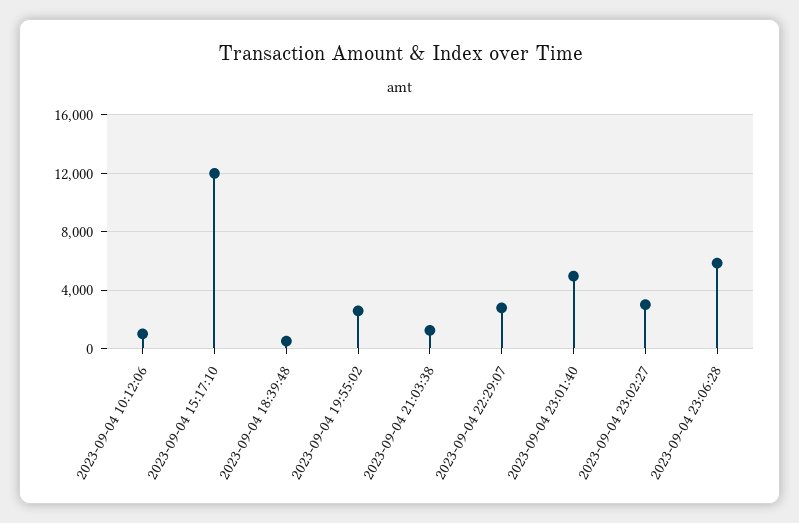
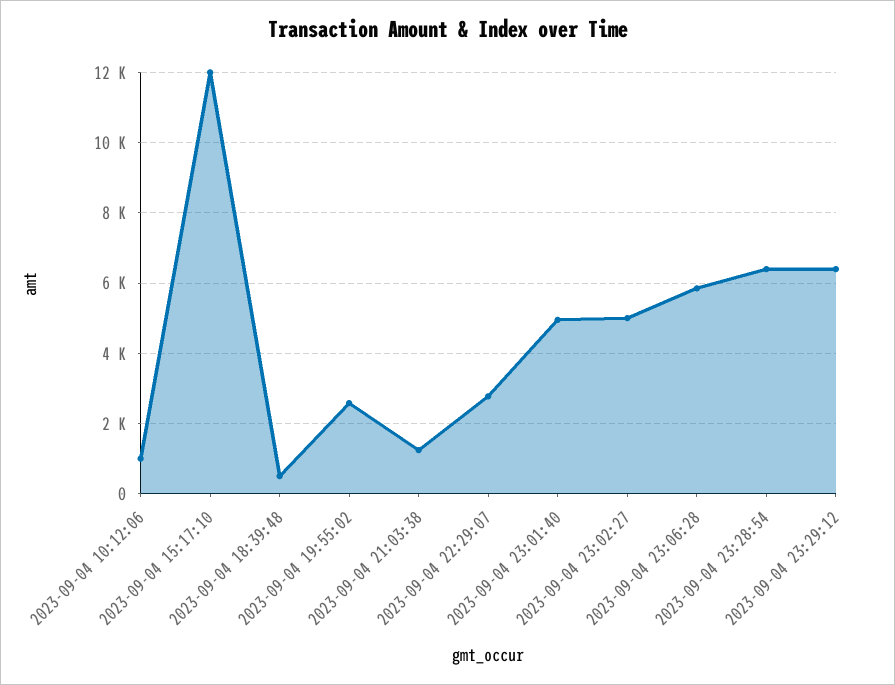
2023-09-04 23:02:27: 3000 -> 5000
2023-09-04 23:28:54: none -> 6400
2023-09-04 23:29:12: none -> 6400

